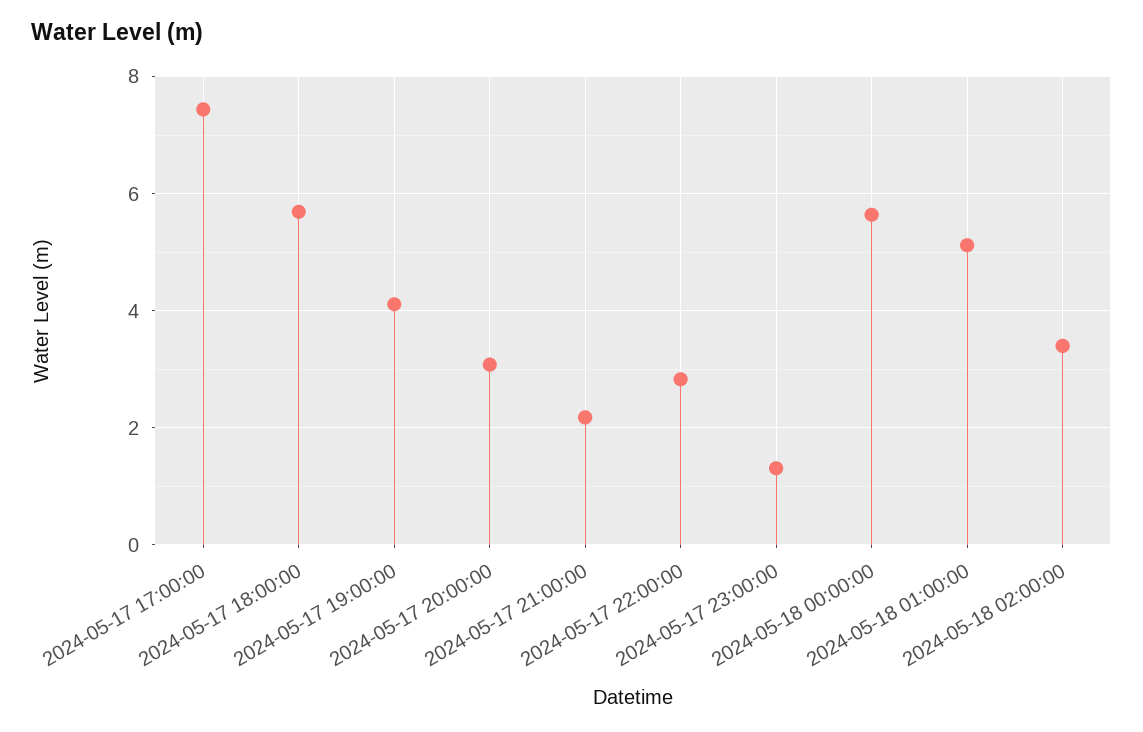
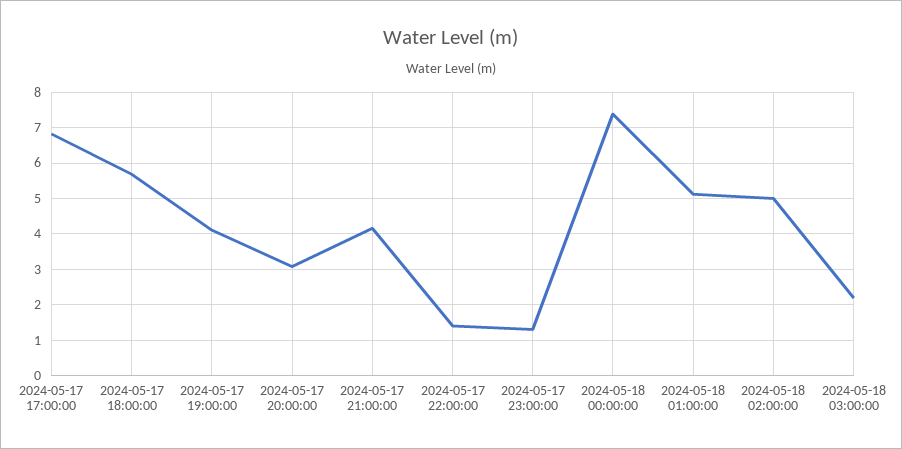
2024-05-17 17:00:00: 7.4 -> 6.8
2024-05-17 21:00:00: 2.2 -> 4.2
2024-05-17 22:00:00: 2.8 -> 1.4
2024-05-18 00:00:00: 5.6 -> 7.4
2024-05-18 02:00:00: 3.4 -> 5
2024-05-18 03:00:00: none -> 2.2

